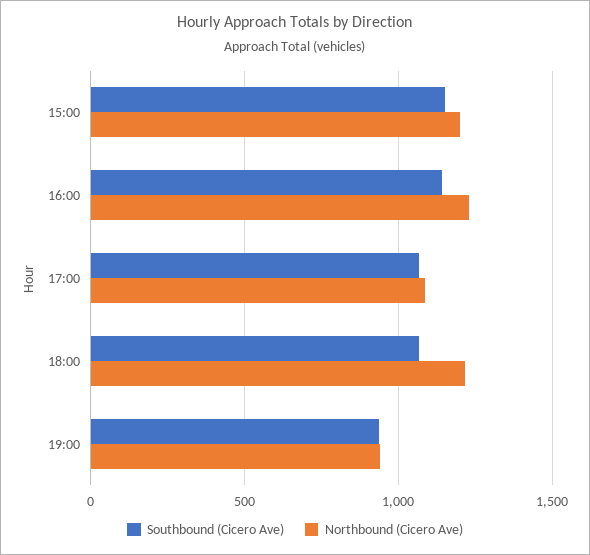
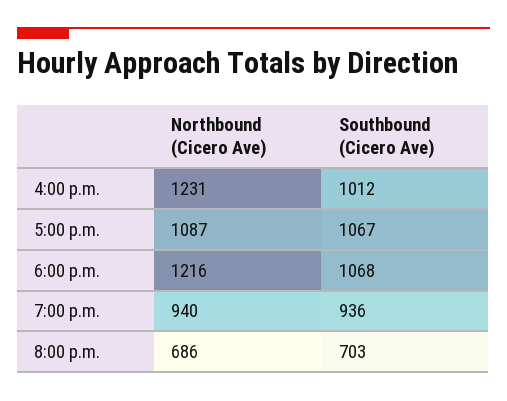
Southbound (Cicero Ave), 15:00: 1150 -> none
Northbound (Cicero Ave), 15:00: 1200 -> none
Southbound (Cicero Ave), 16:00: 1150 -> 1012
Northbound (Cicero Ave), 8:00 p.m.: none -> 686
Southbound (Cicero Ave), 8:00 p.m.: none -> 703

